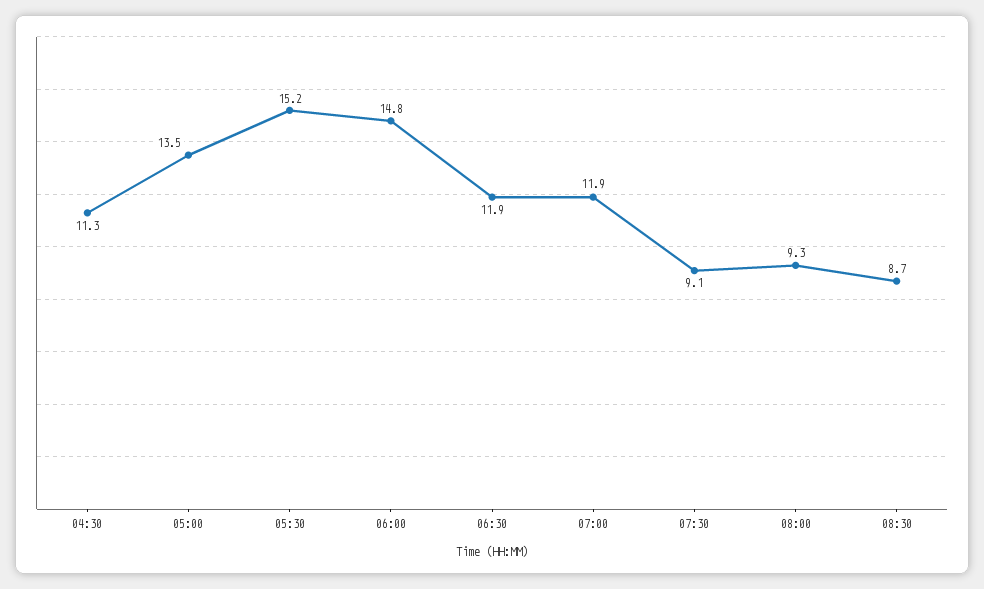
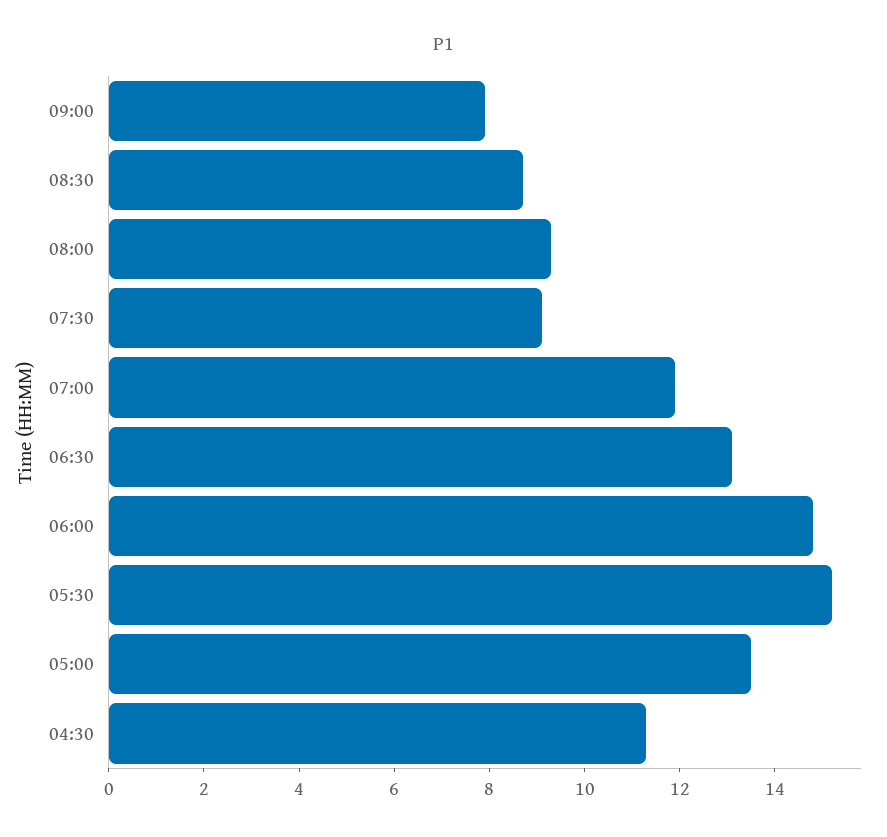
06:30: 11.9 -> 13
09:00: none -> 8

